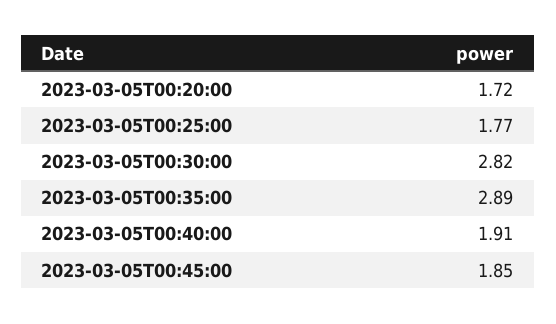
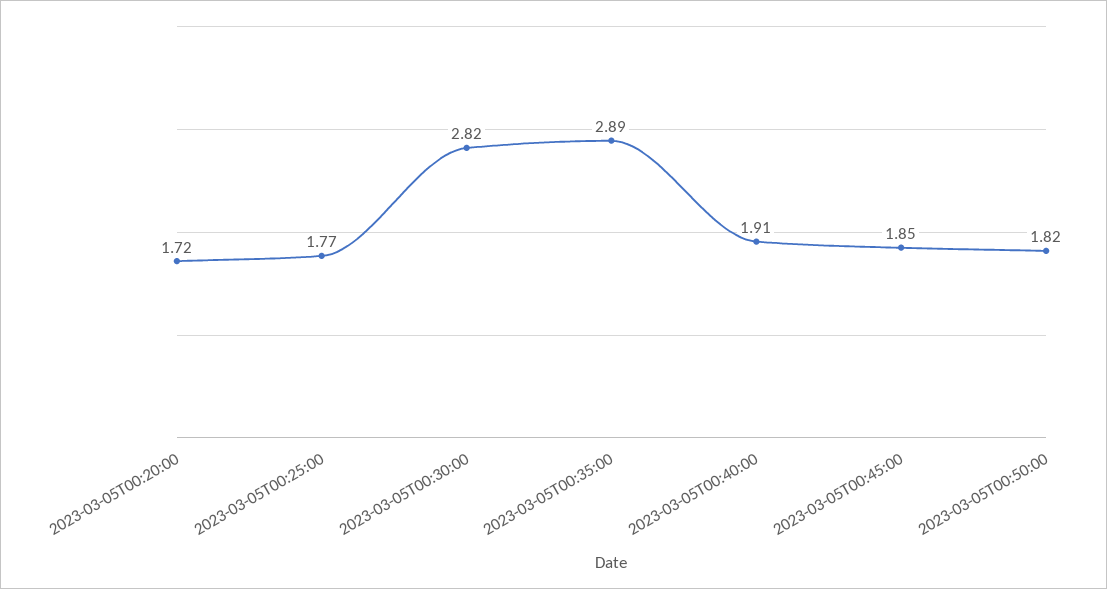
2023-03-05T00:50:00: none -> 1.82

